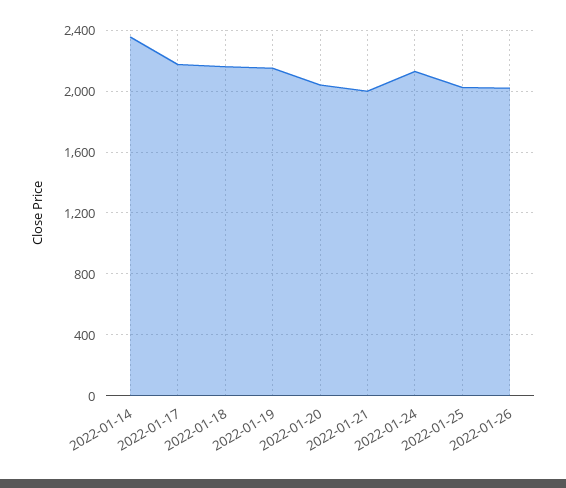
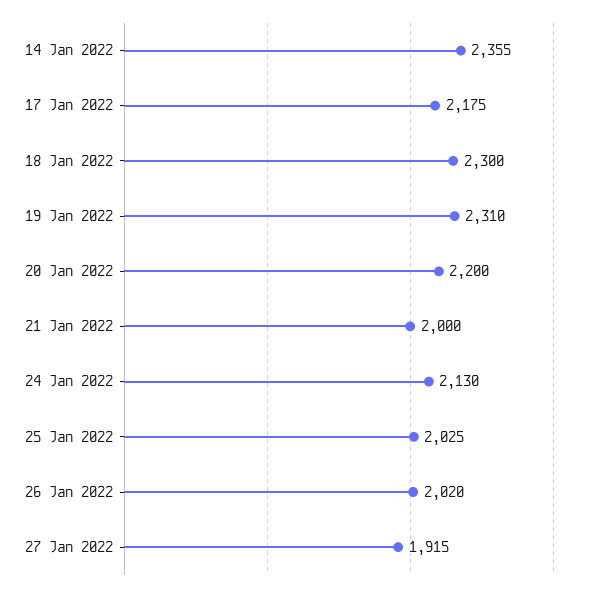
2022-01-18: 2150 -> 2300
2022-01-19: 2150 -> 2310
2022-01-20: 2050 -> 2200
27 Jan 2022: none -> 1915

